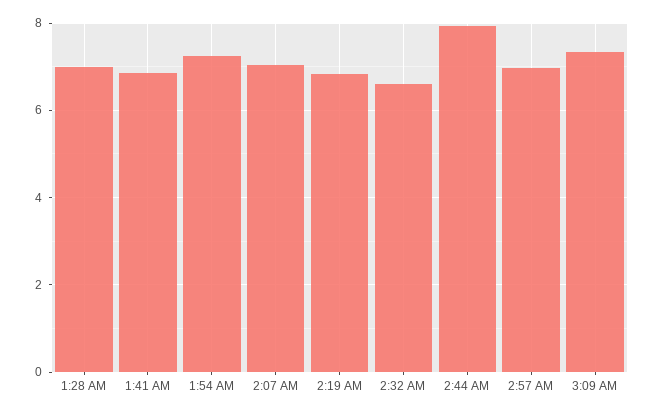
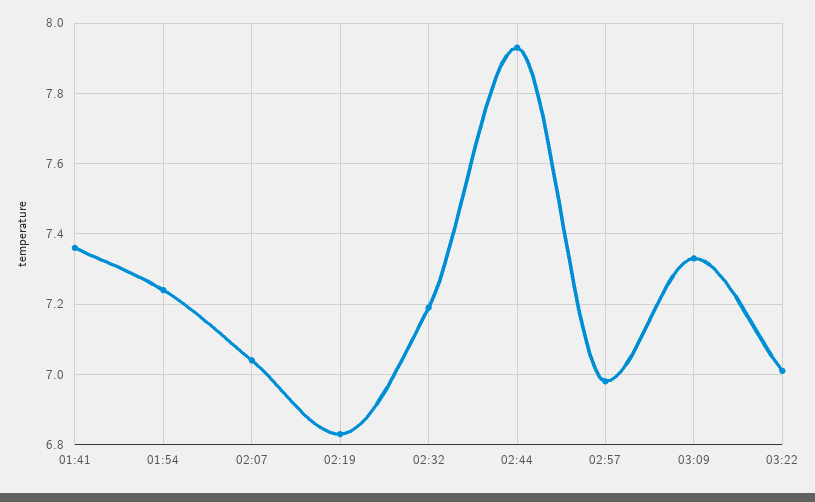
1:28 AM: 7 -> none
1:41 AM: 6.8 -> 7.35
2:32 AM: 6.6 -> 7.2
03:22: none -> 7

